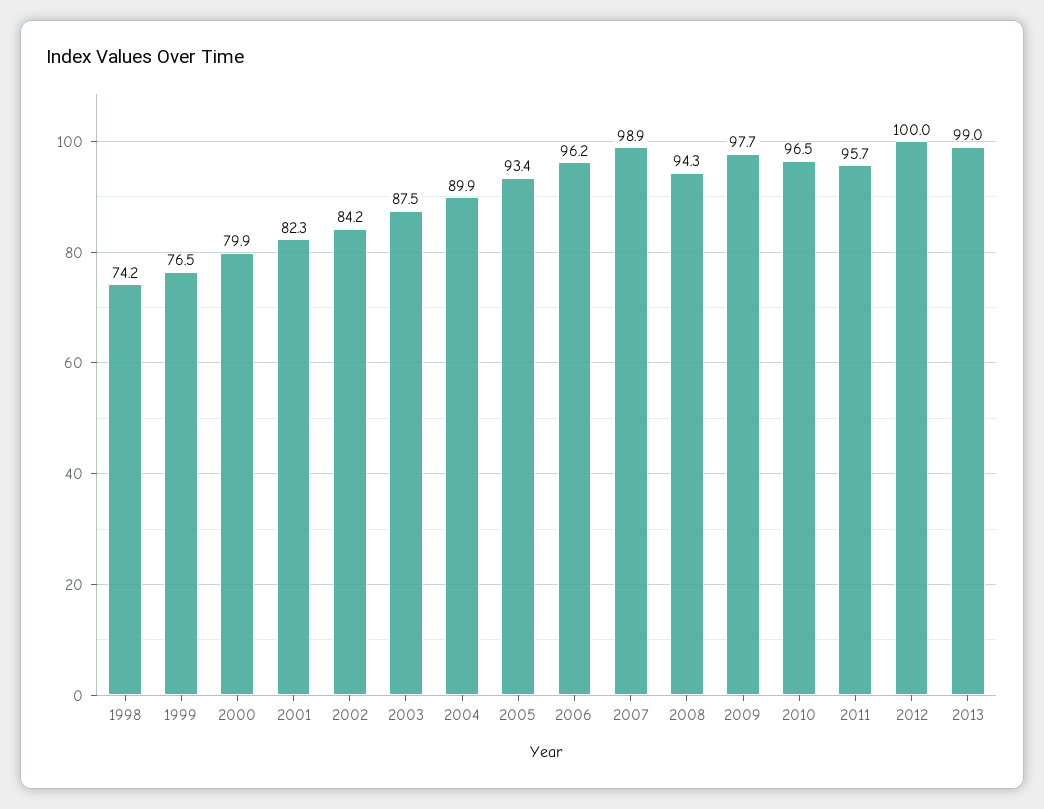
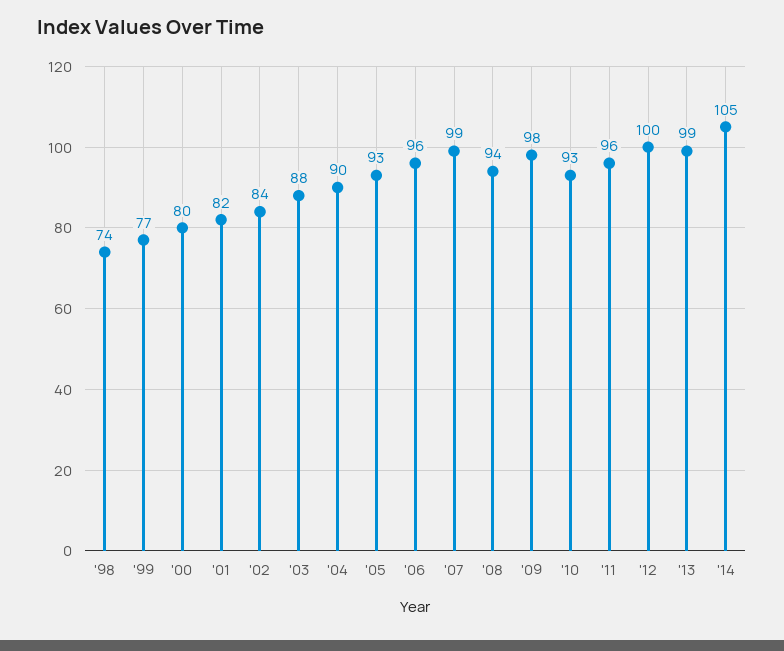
2010: 96.5 -> 93
'14: none -> 105

